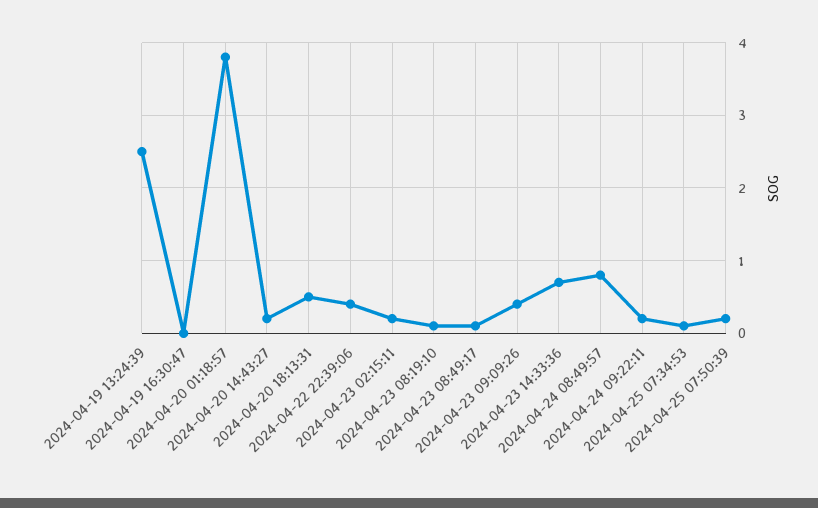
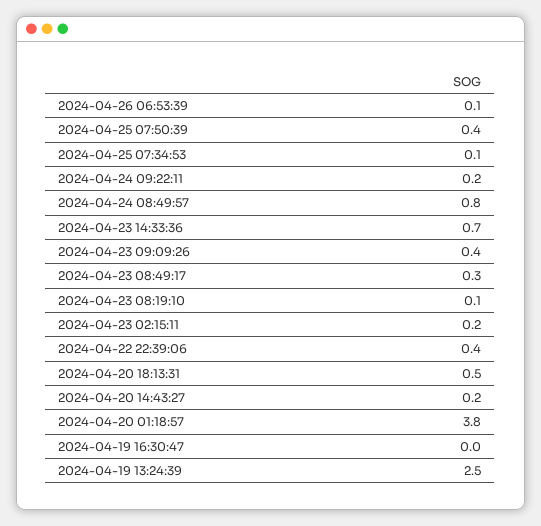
2024-04-23 08:49:17: 0.1 -> 0.3
2024-04-25 07:50:39: 0.2 -> 0.4
2024-04-26 06:53:39: none -> 0.1

